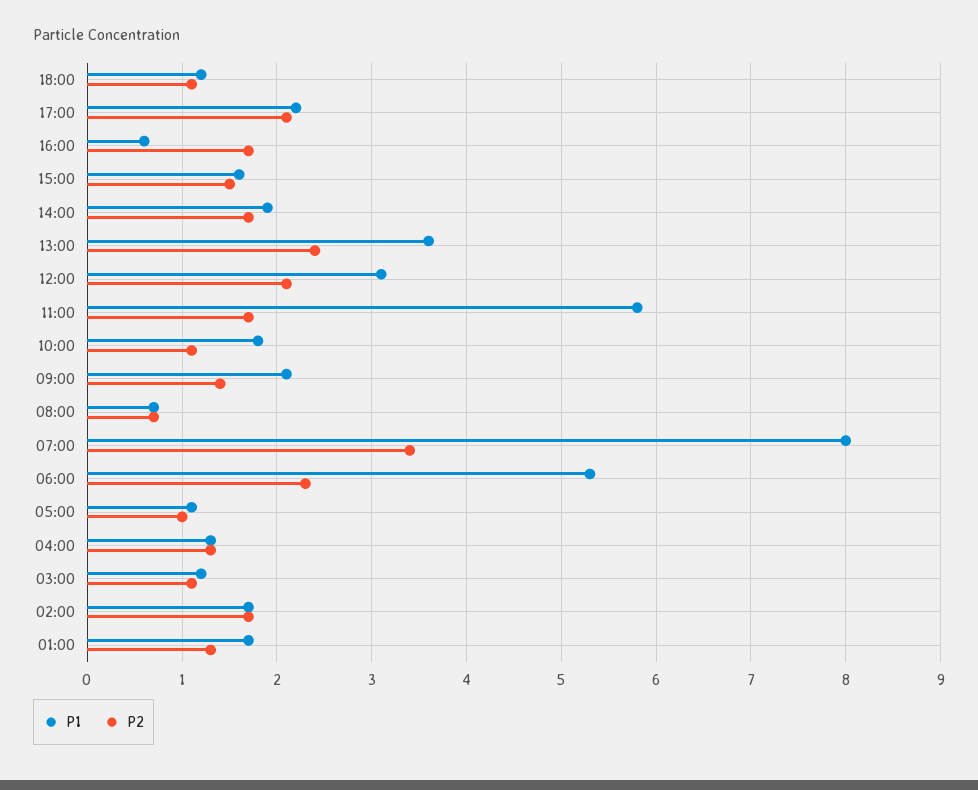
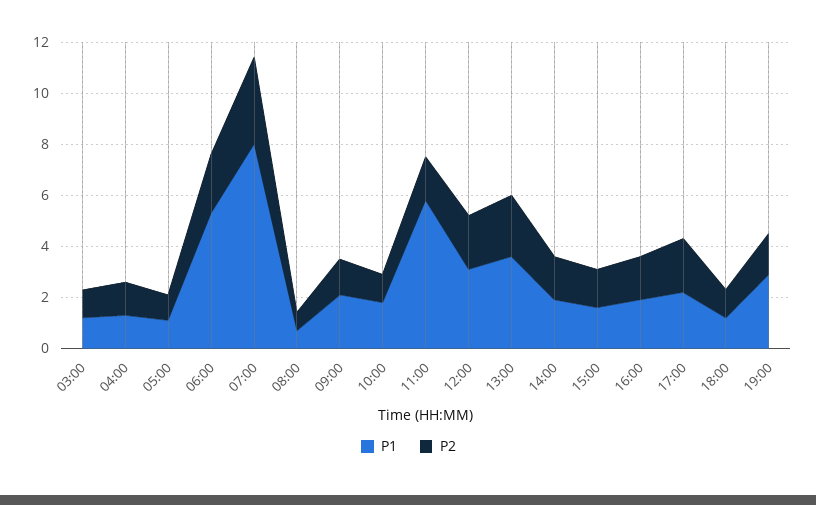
P1, 16:00: 0.6 -> 2
P1, 02:00: 1.7 -> none
P2, 02:00: 1.7 -> none
P1, 01:00: 1.7 -> none
P2, 01:00: 1.3 -> none
P1, 19:00: none -> 3
P2, 19:00: none -> 1.5

